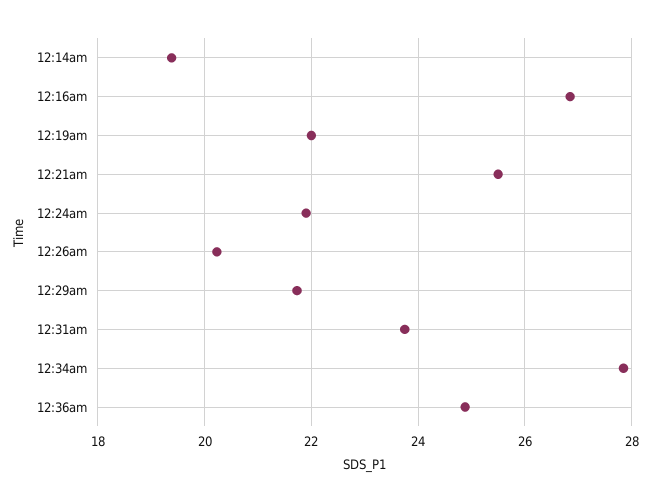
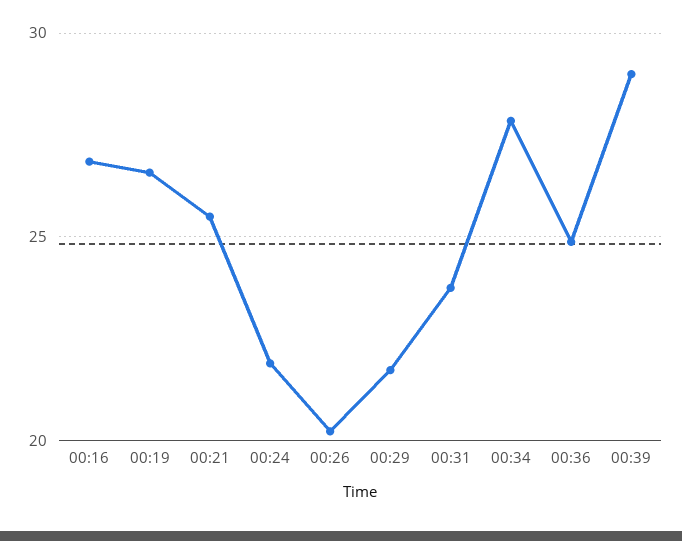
12:14am: 19.4 -> none
12:19am: 22 -> 26.5
00:39: none -> 29

